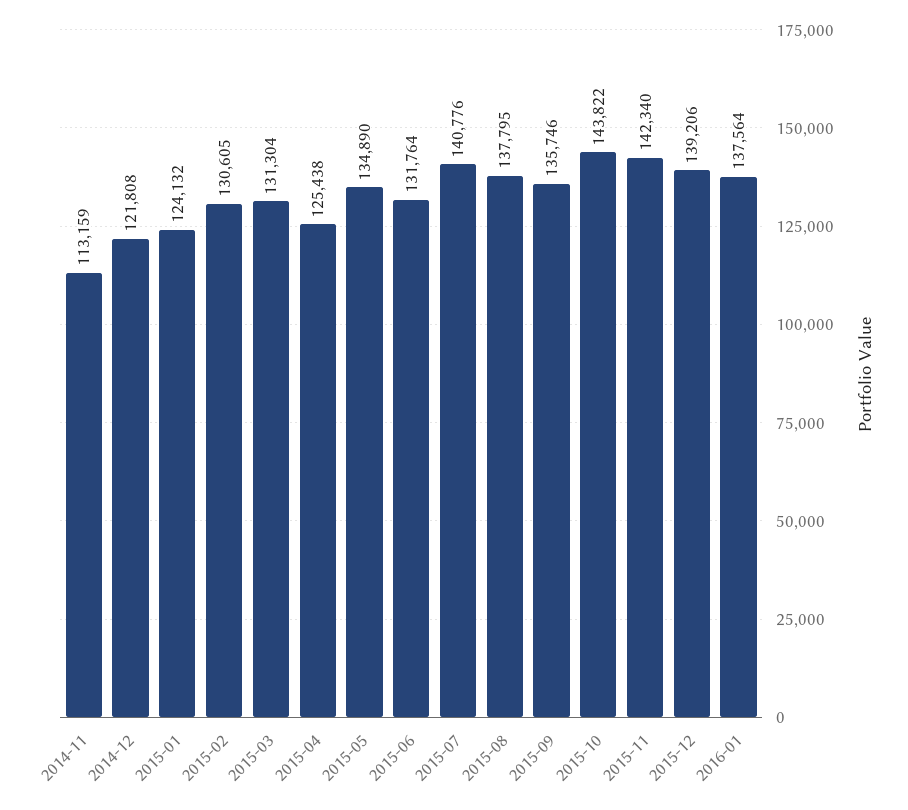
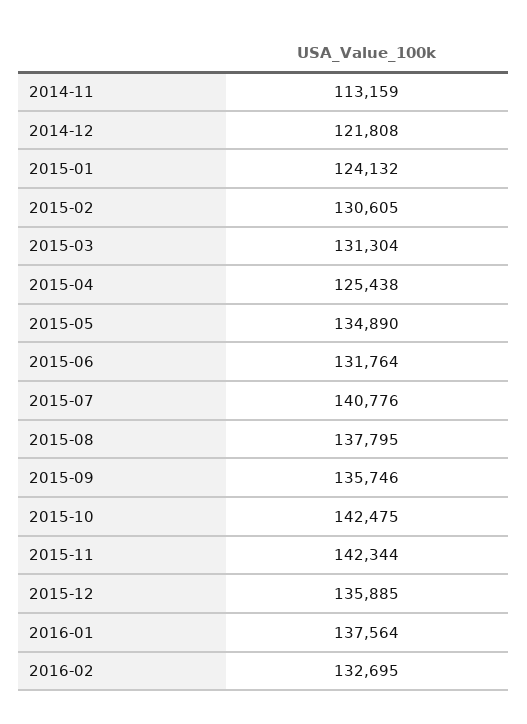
2015-10: 143822 -> 142475
2015-11: 142340 -> 142344
2015-12: 139206 -> 135885
2016-02: none -> 132695

